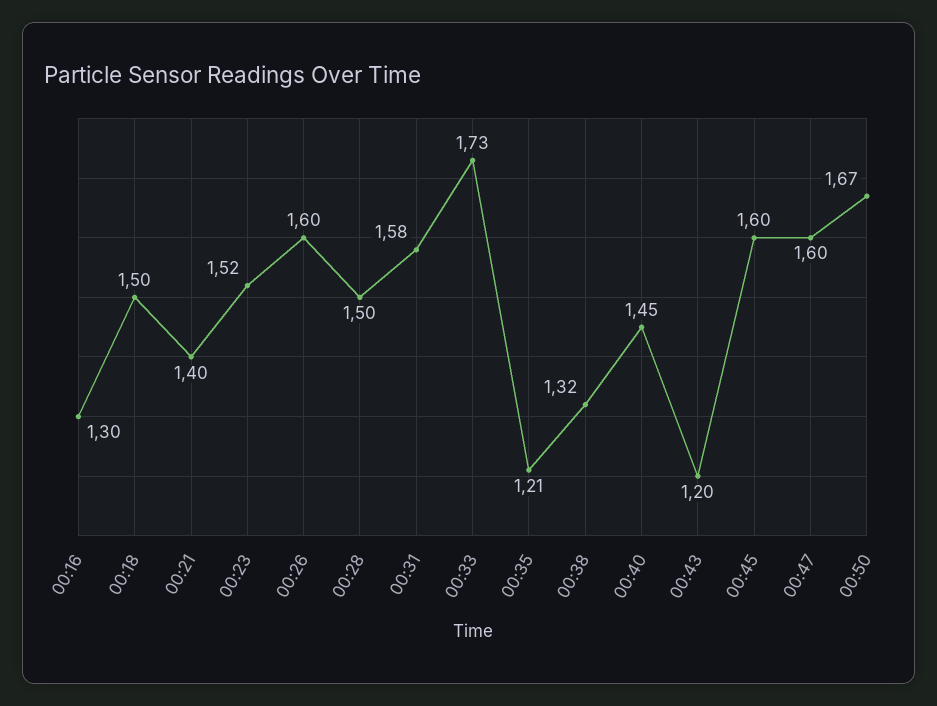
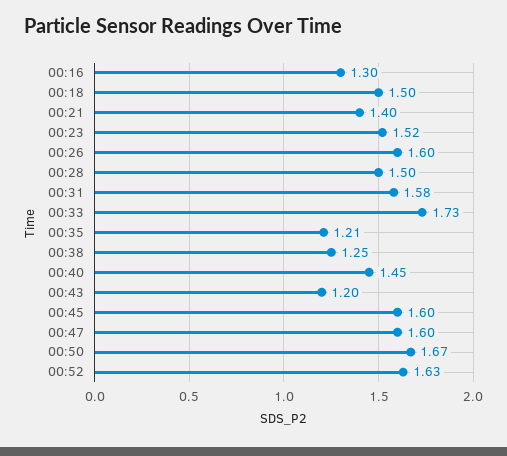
00:38: 1.32 -> 1.25
00:52: none -> 1.63

